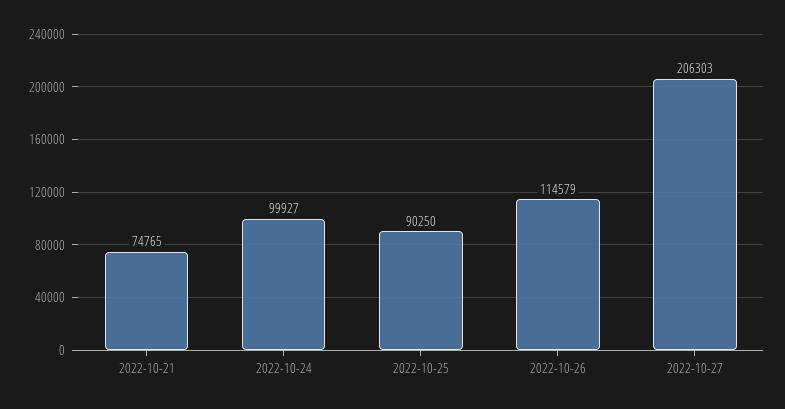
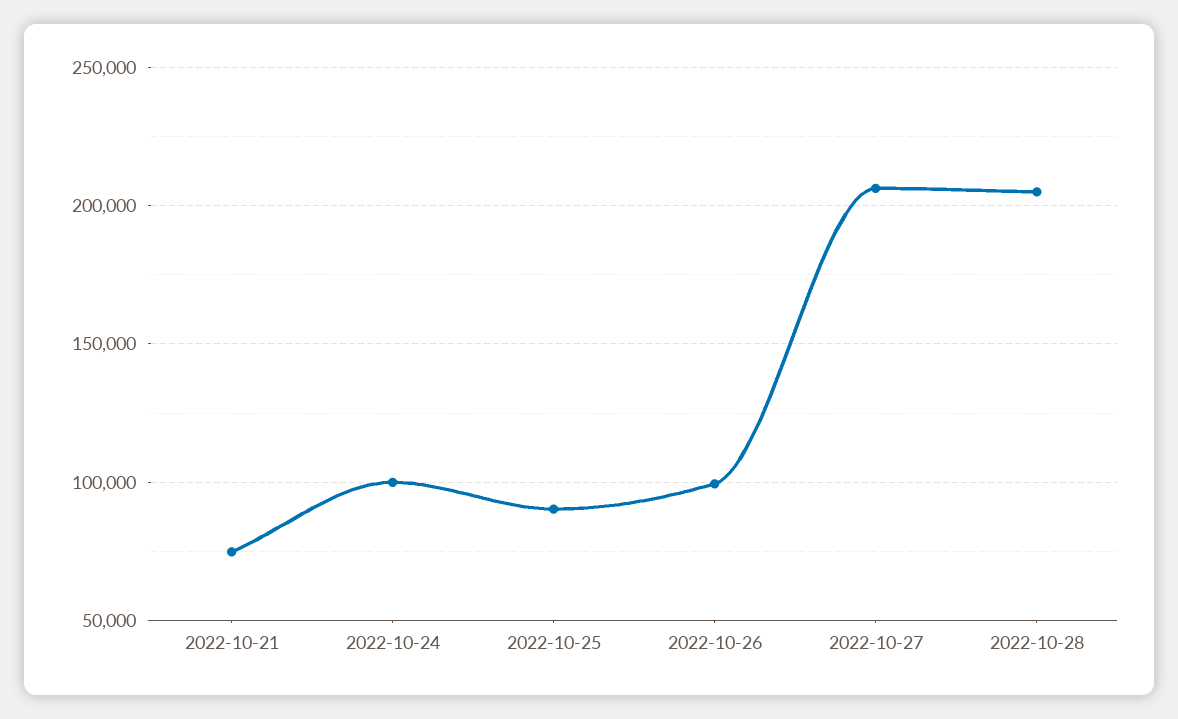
2022-10-26: 114579 -> 100000
2022-10-28: none -> 205000

